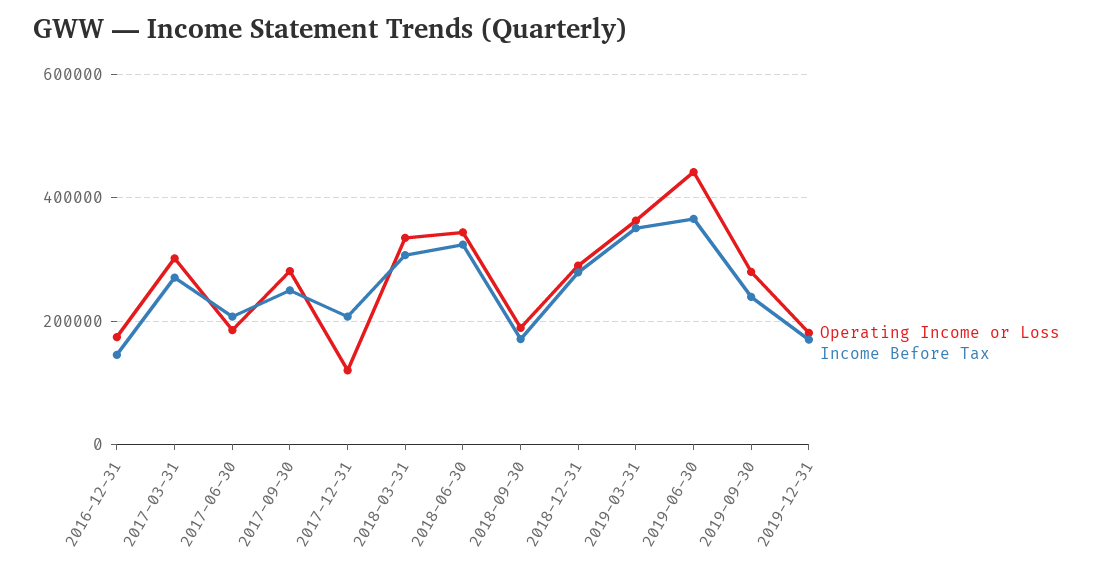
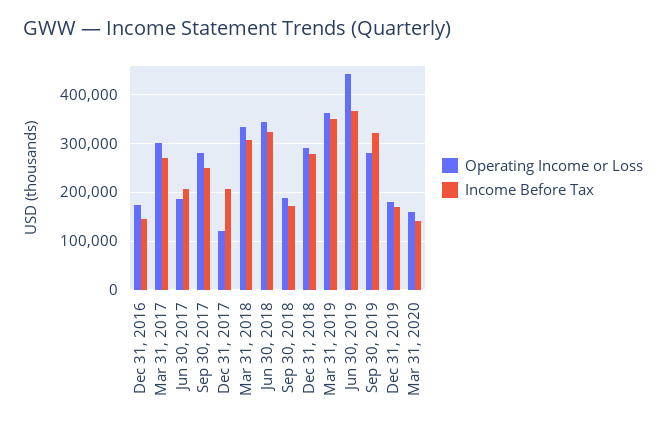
Income Before Tax, 2019-09-30: 240000 -> 320000
Operating Income or Loss, Mar 31, 2020: none -> 160000
Income Before Tax, Mar 31, 2020: none -> 140000

